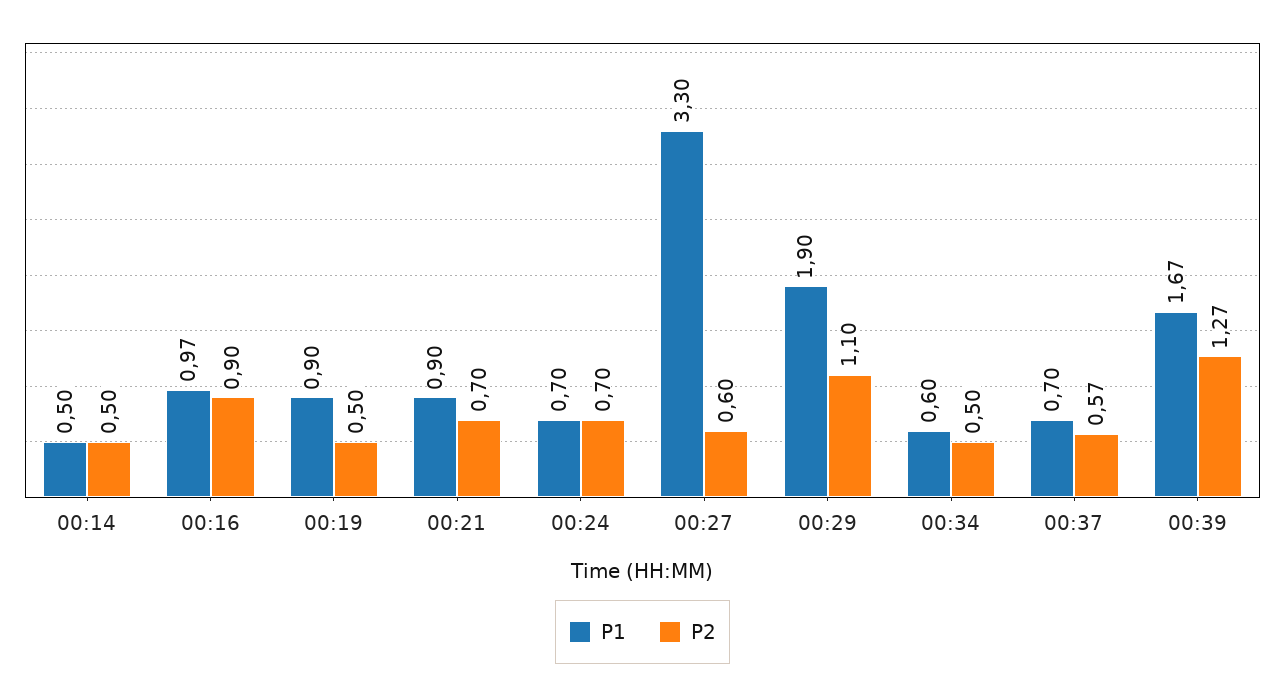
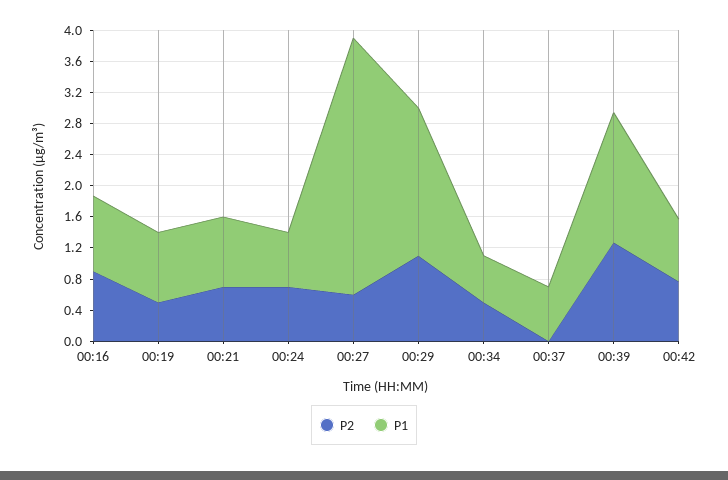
P1, 00:14: 0.5 -> none
P2, 00:14: 0.5 -> none
P2, 00:37: 0.57 -> 0
P2, 00:42: none -> 0.8
P1, 00:42: none -> 0.8

